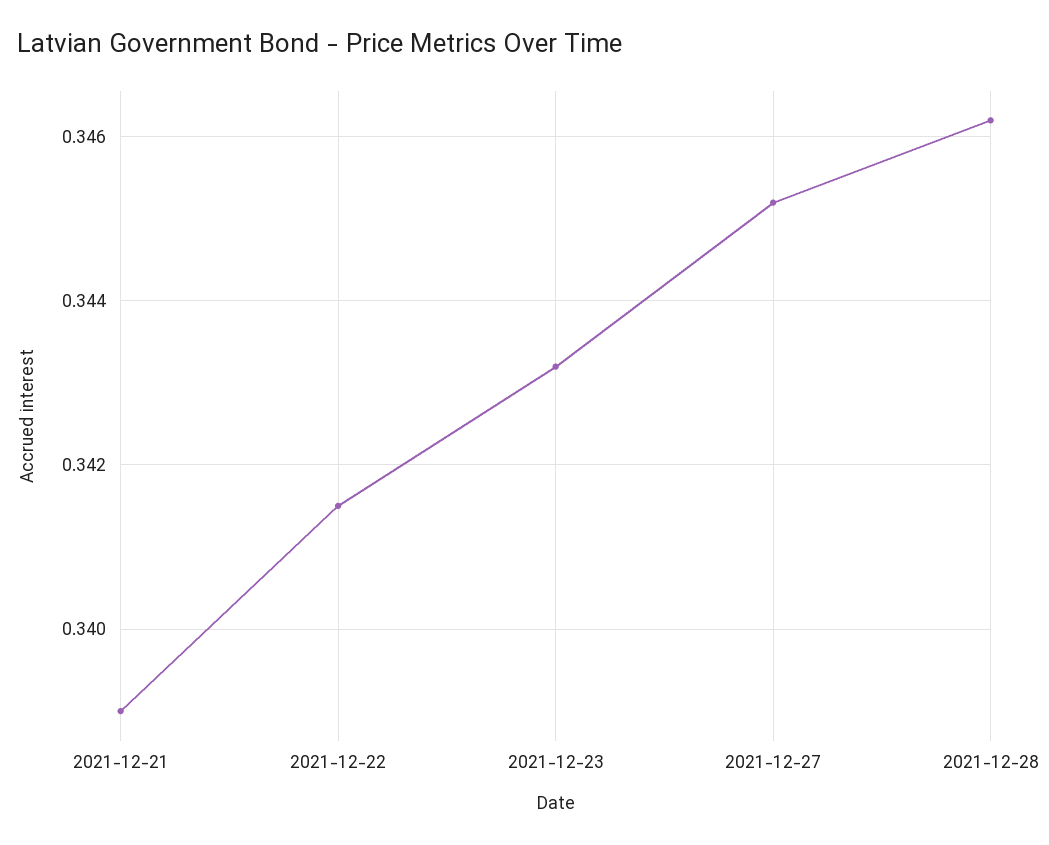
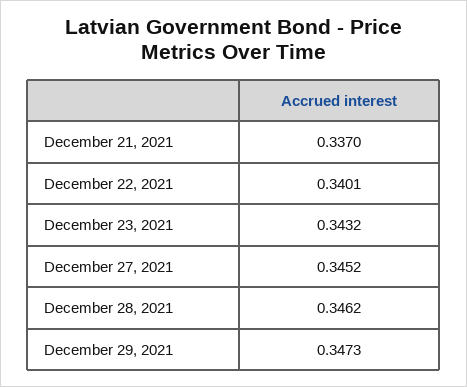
2021-12-21: 0.339 -> 0.337
2021-12-22: 0.3415 -> 0.3401
December 29, 2021: none -> 0.3473

